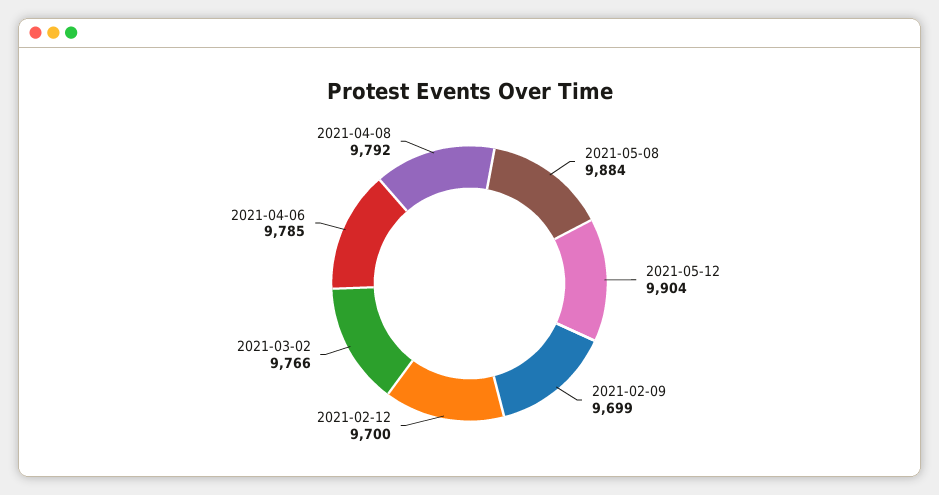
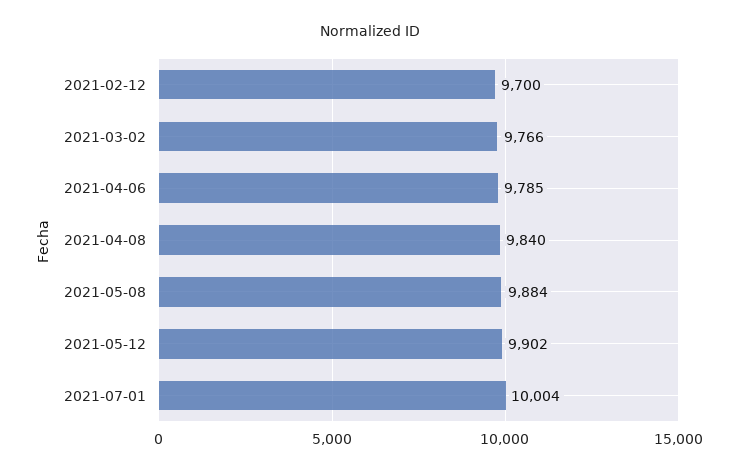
2021-05-12: 9904 -> 9902
2021-02-09: 9699 -> none
2021-04-08: 9792 -> 9840
2021-07-01: none -> 10004

